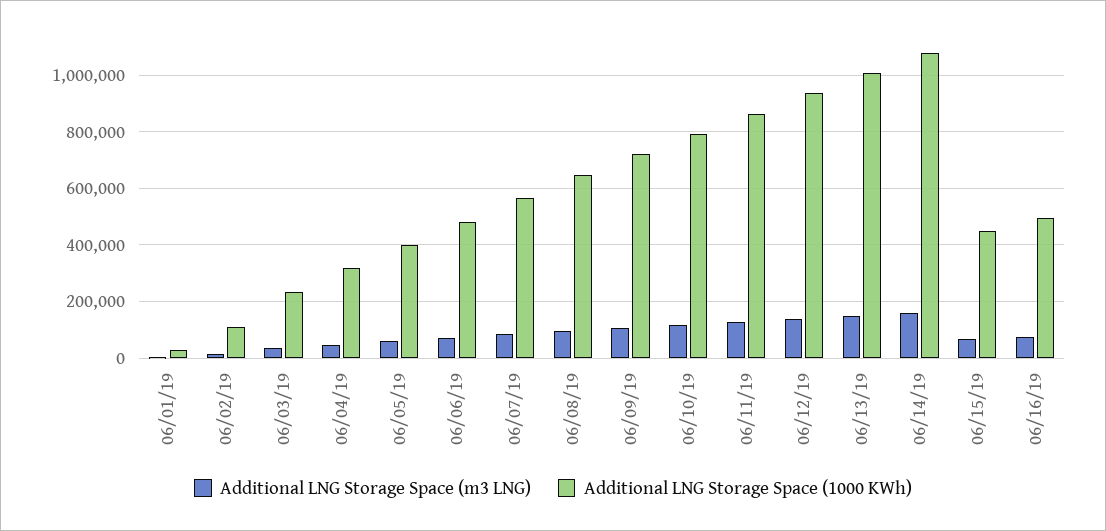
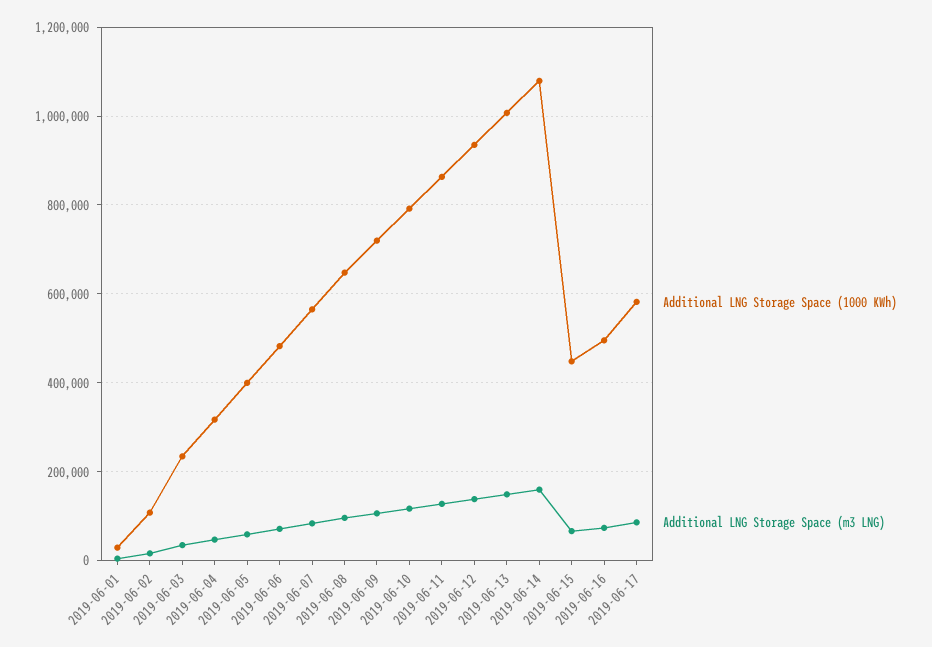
Additional LNG Storage Space (1000 KWh), 2019-06-17: none -> 580000
Additional LNG Storage Space (m3 LNG), 2019-06-17: none -> 80000

